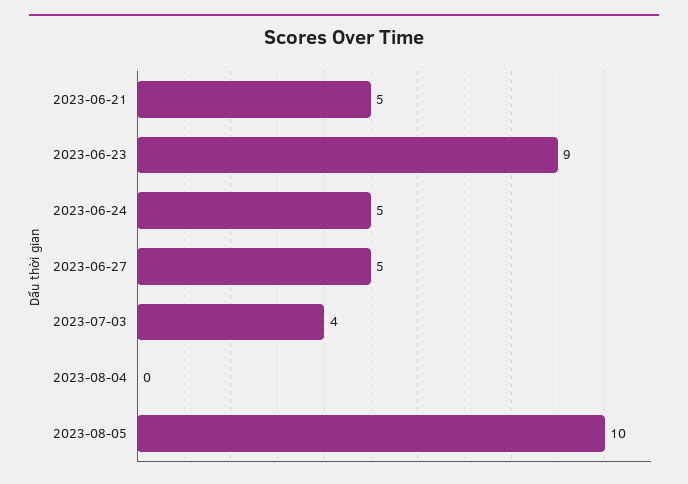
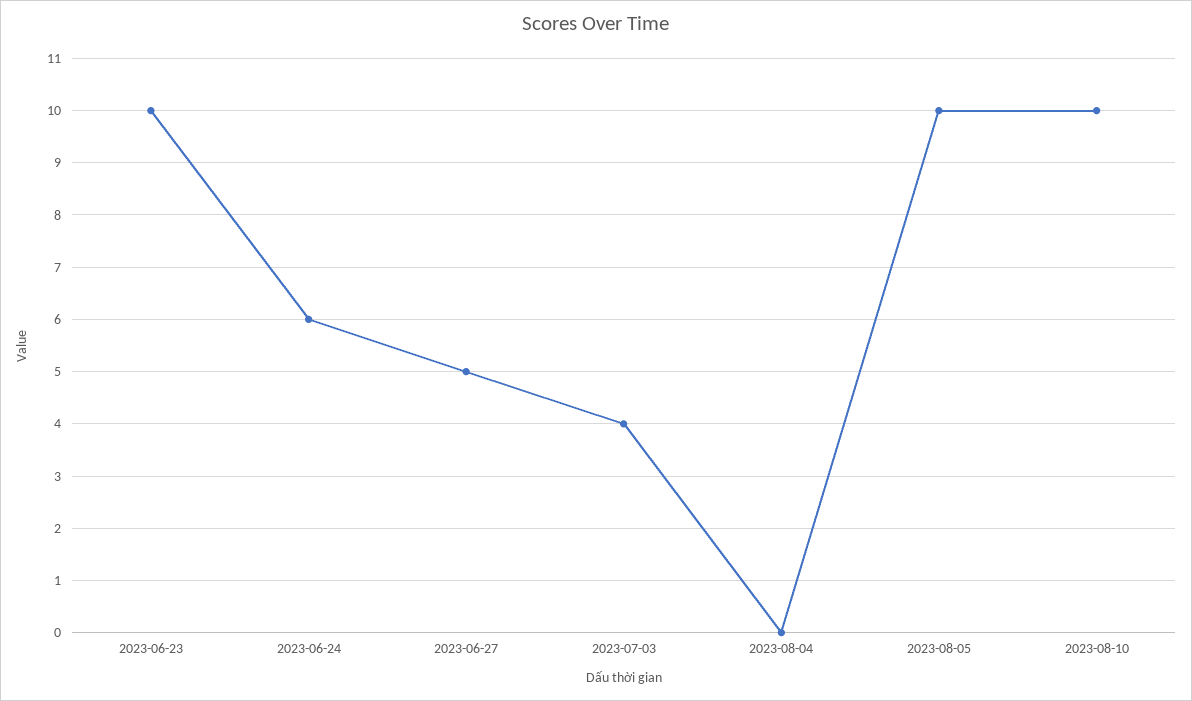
2023-06-21: 5 -> none
2023-06-23: 9 -> 10
2023-06-24: 5 -> 6
2023-08-10: none -> 10

